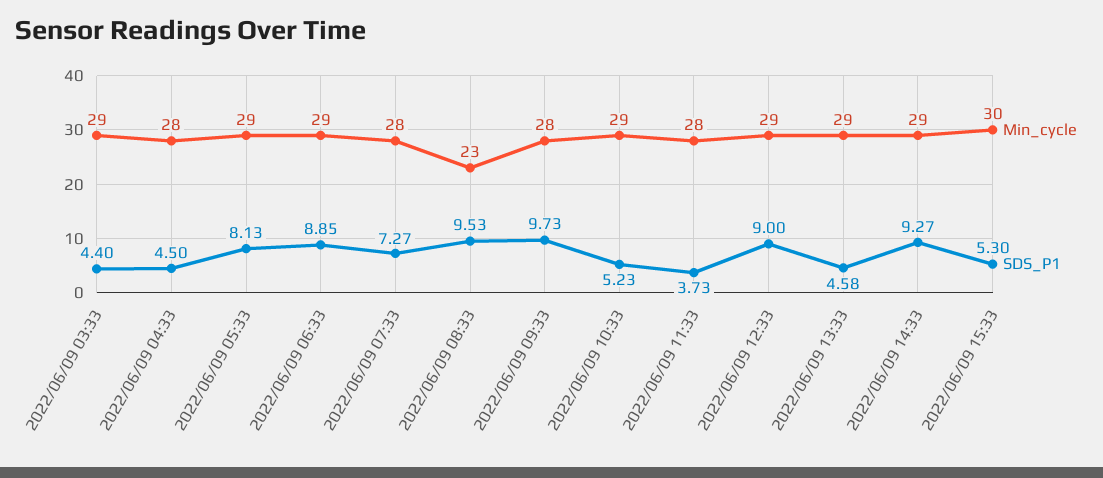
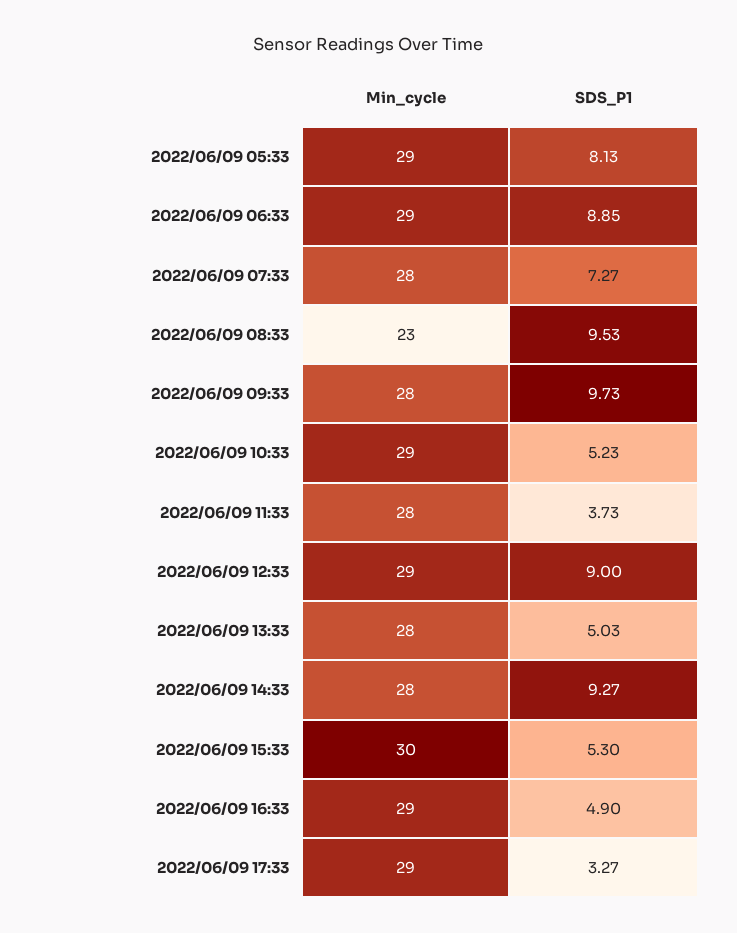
Min_cycle, 2022/06/09 03:33: 29 -> none
SDS_P1, 2022/06/09 03:33: 4.4 -> none
Min_cycle, 2022/06/09 04:33: 28 -> none
SDS_P1, 2022/06/09 04:33: 4.5 -> none
Min_cycle, 2022/06/09 13:33: 29 -> 28
SDS_P1, 2022/06/09 13:33: 4.58 -> 5.03
Min_cycle, 2022/06/09 14:33: 29 -> 28
Min_cycle, 2022/06/09 16:33: none -> 29
SDS_P1, 2022/06/09 16:33: none -> 4.9
Min_cycle, 2022/06/09 17:33: none -> 29
SDS_P1, 2022/06/09 17:33: none -> 3.27

